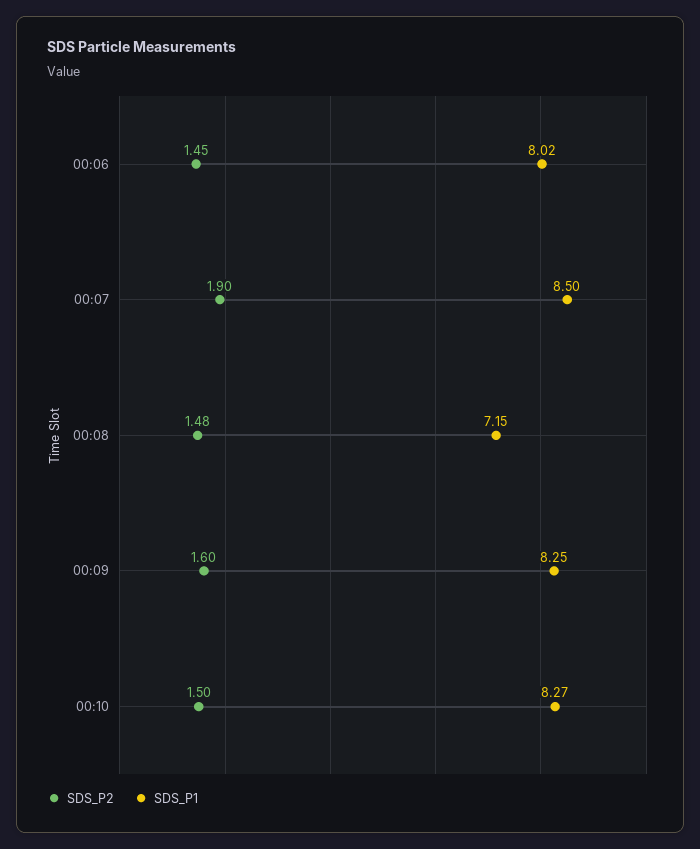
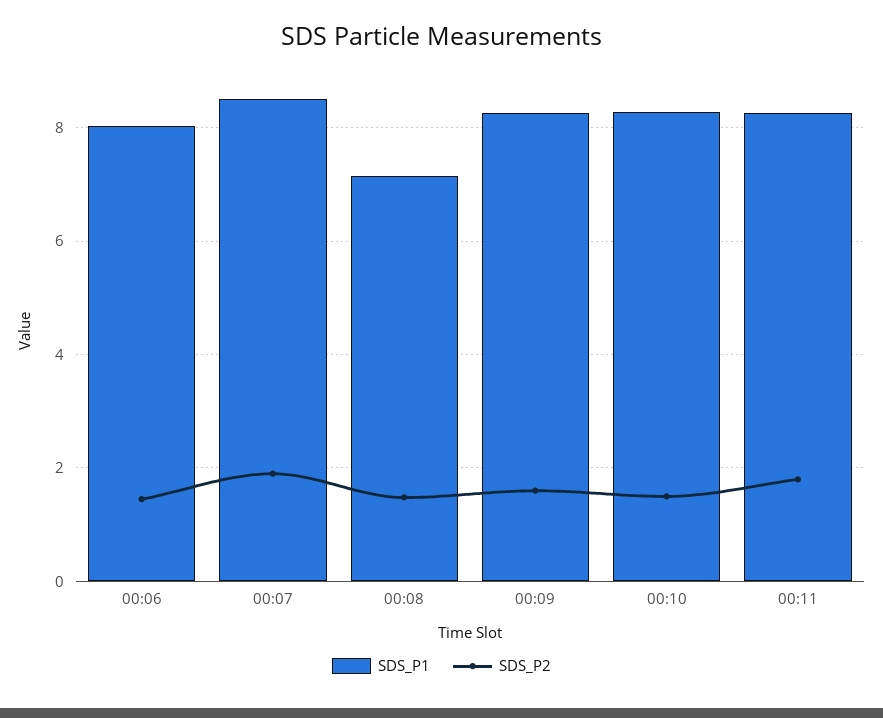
SDS_P1, 00:11: none -> 8.2
SDS_P2, 00:11: none -> 1.8

